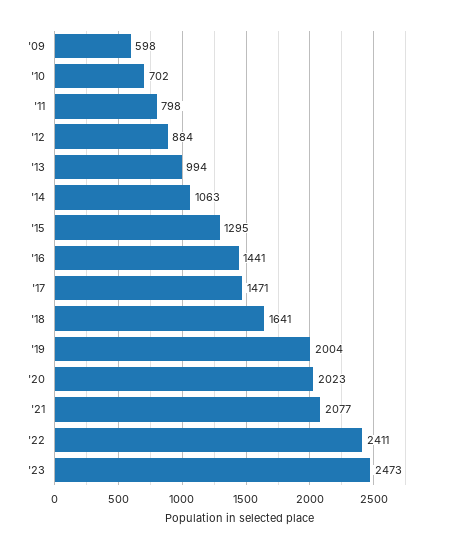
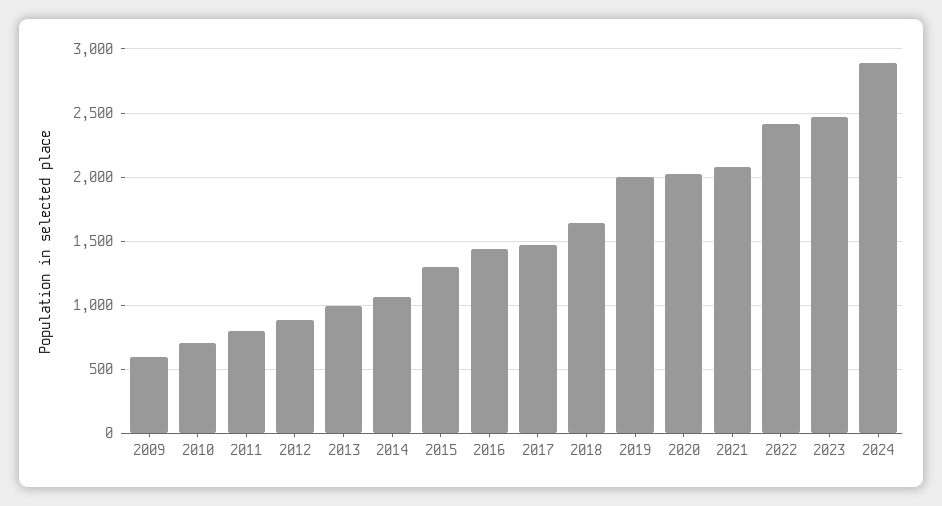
2024: none -> 2900

